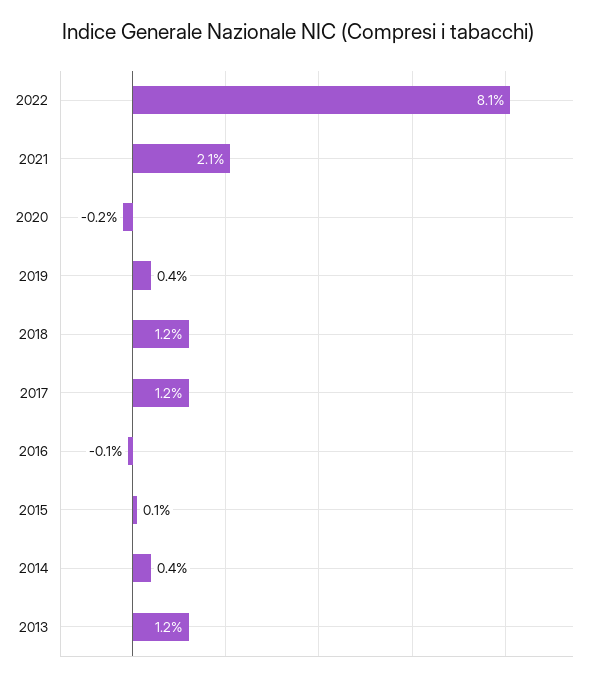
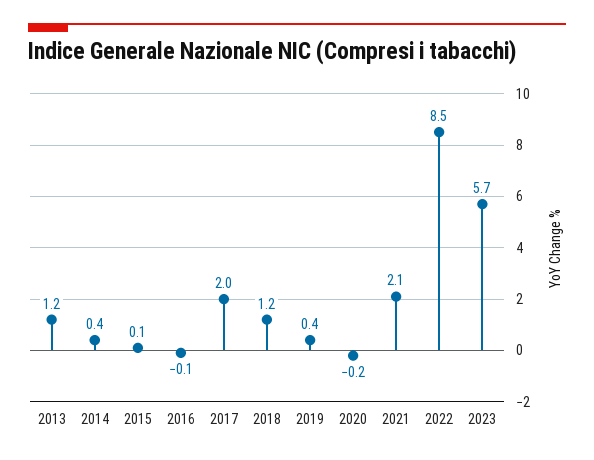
2022: 8.1 -> 8.5
2017: 1.2 -> 2
2023: none -> 5.7

